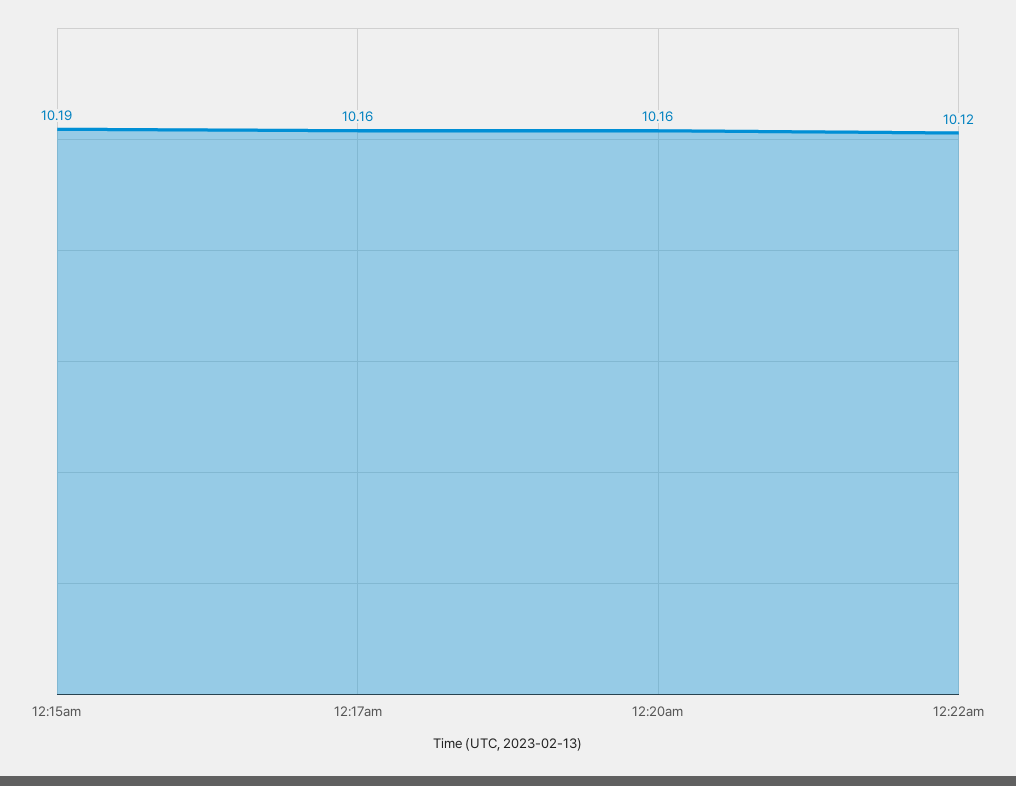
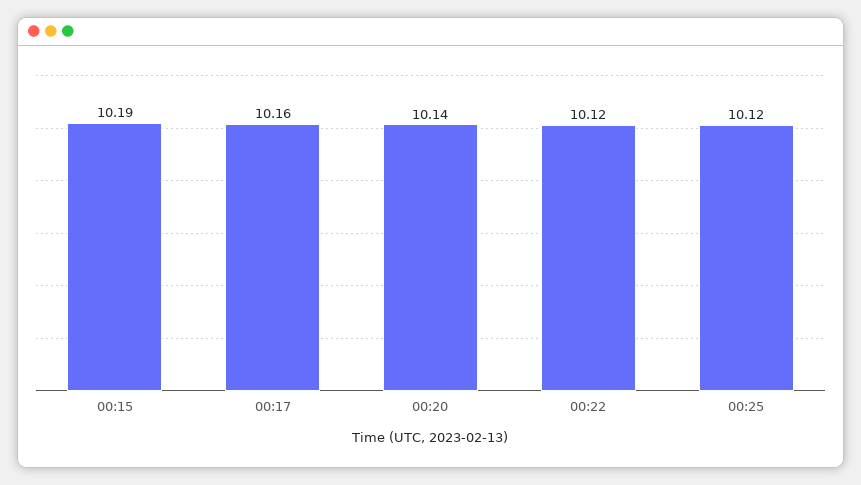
12:20am: 10.16 -> 10.14
00:25: none -> 10.12

